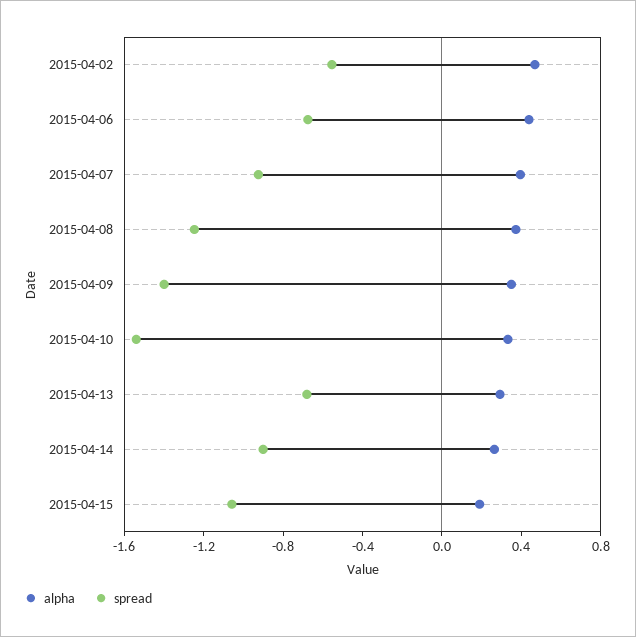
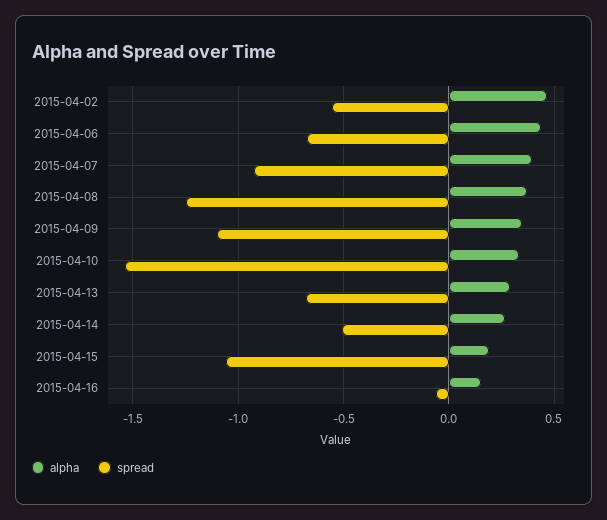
spread, 2015-04-09: -1.4 -> -1.1
spread, 2015-04-14: -0.9 -> -0.5
alpha, 2015-04-16: none -> 0.15
spread, 2015-04-16: none -> -0.05

